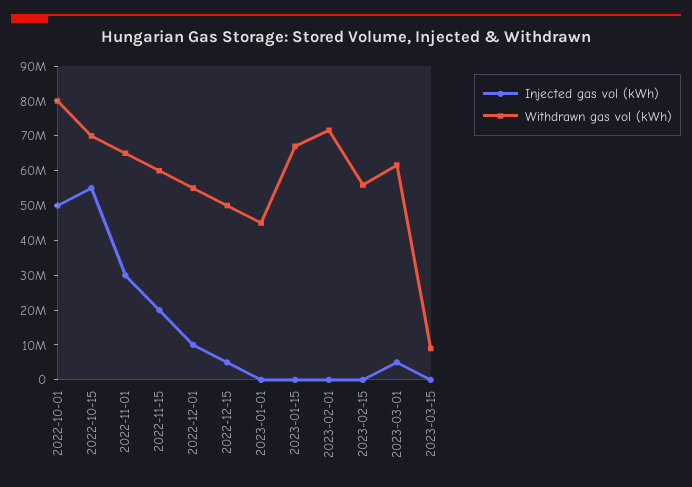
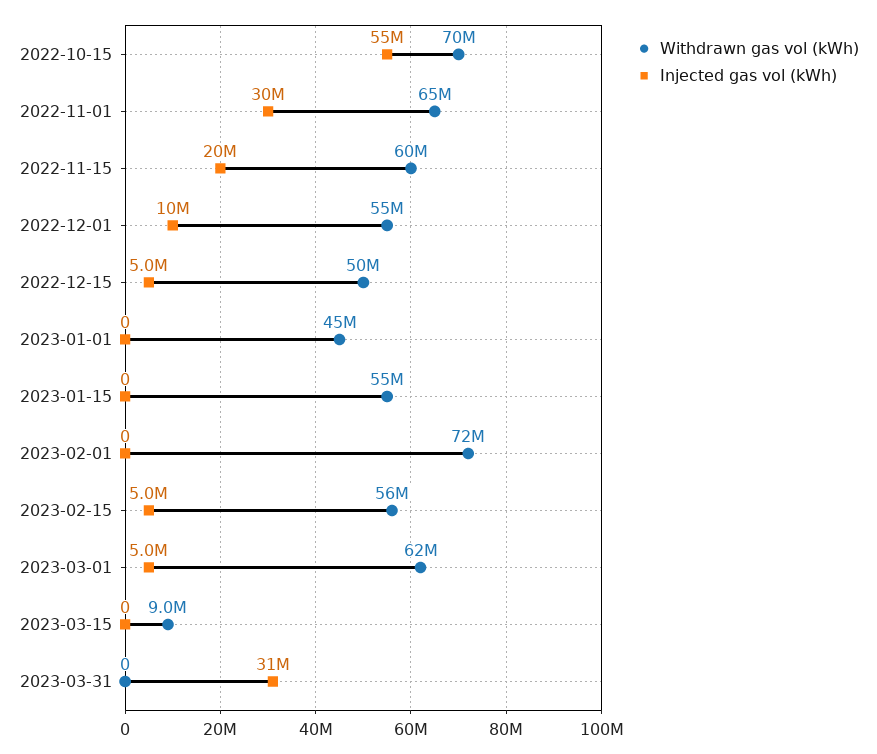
Injected gas vol (kWh), 2022-10-01: 50000000 -> none
Withdrawn gas vol (kWh), 2022-10-01: 80000000 -> none
Withdrawn gas vol (kWh), 2023-01-15: 67500000 -> 55000000
Injected gas vol (kWh), 2023-02-15: 0 -> 5000000
Withdrawn gas vol (kWh), 2023-03-31: none -> 0
Injected gas vol (kWh), 2023-03-31: none -> 31000000

